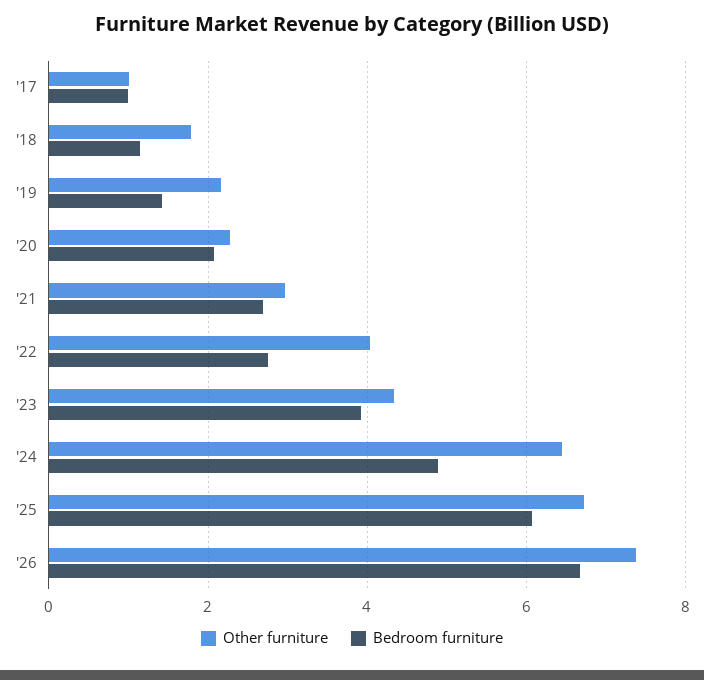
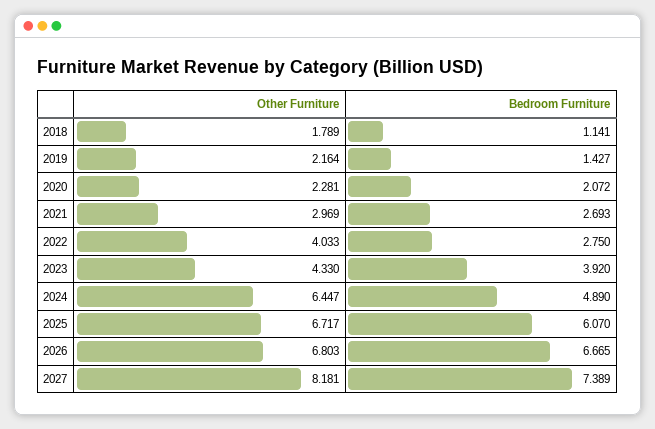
Other furniture, '17: 1 -> none
Bedroom furniture, '17: 1 -> none
Other furniture, '26: 7.4 -> 6.803
Other furniture, 2027: none -> 8.181
Bedroom furniture, 2027: none -> 7.389

